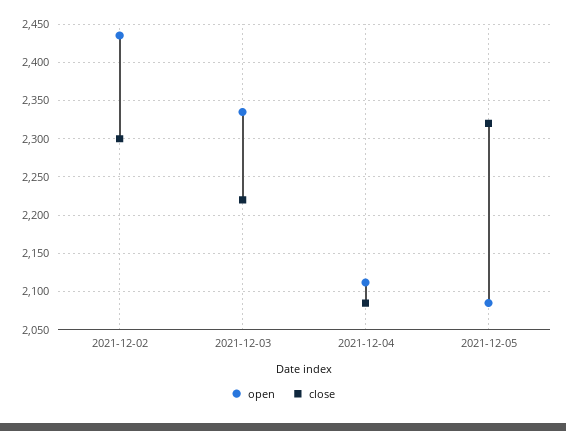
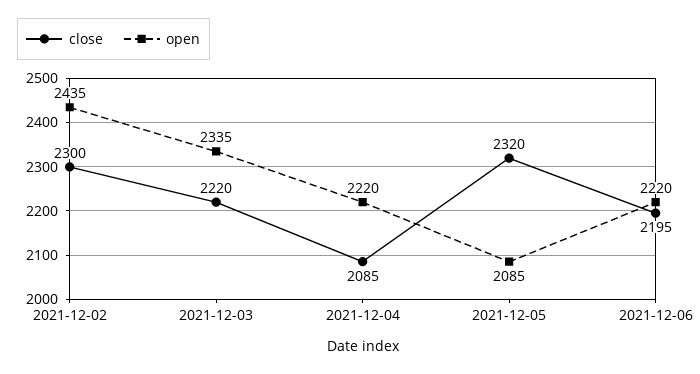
open, 2021-12-04: 2110 -> 2220
close, 2021-12-06: none -> 2195
open, 2021-12-06: none -> 2220

